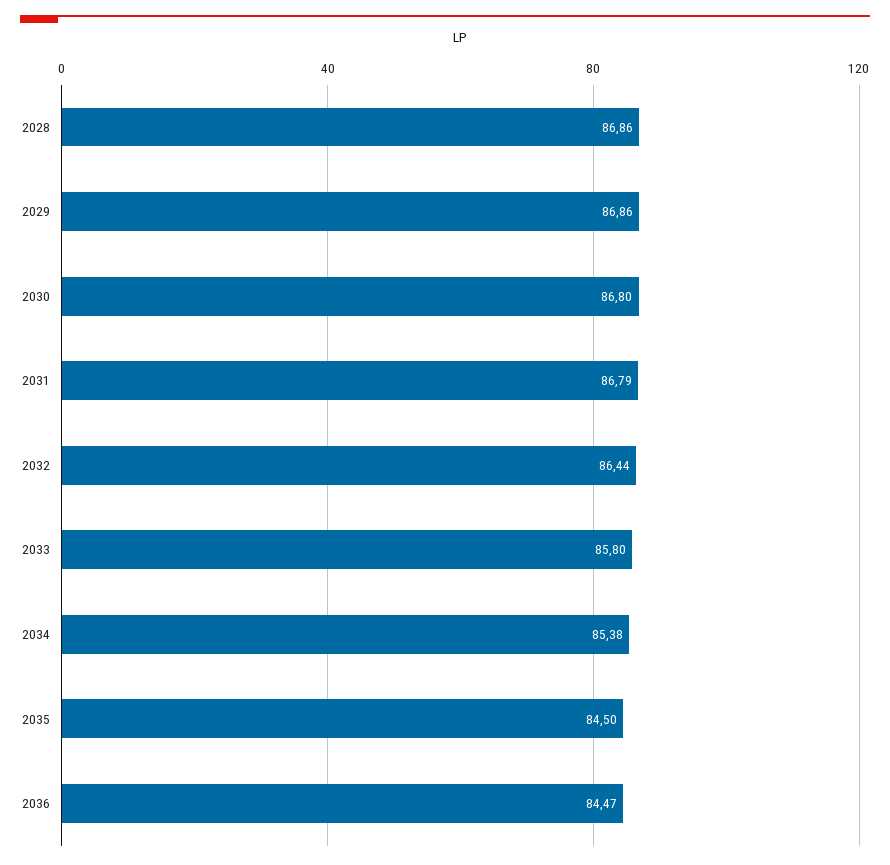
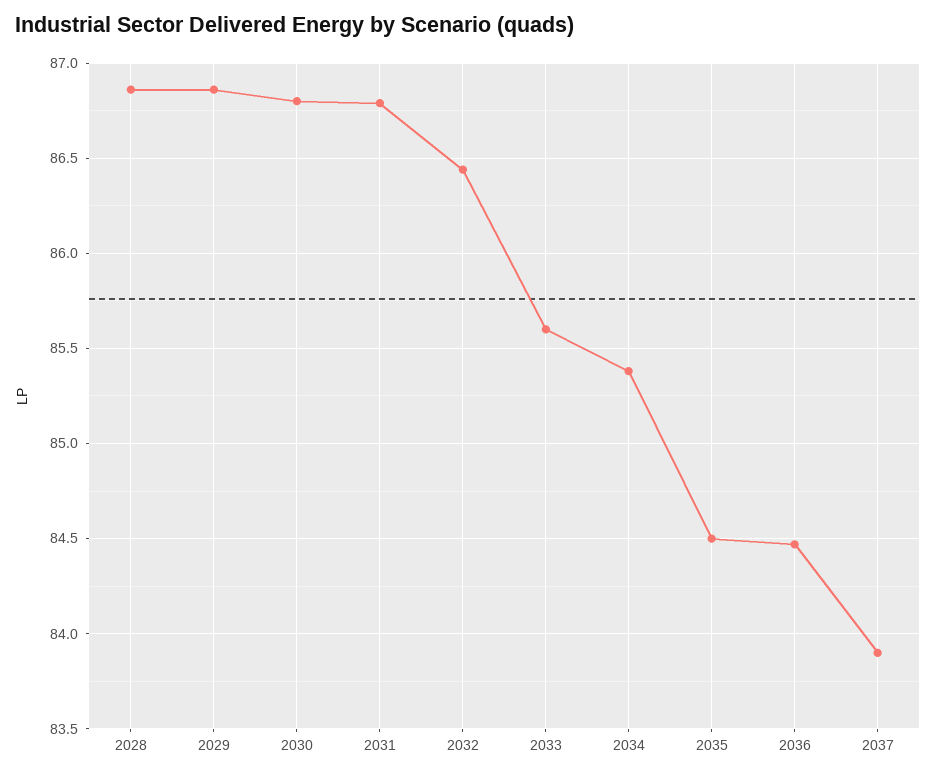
2033: 85.8 -> 85.6
2037: none -> 83.9

